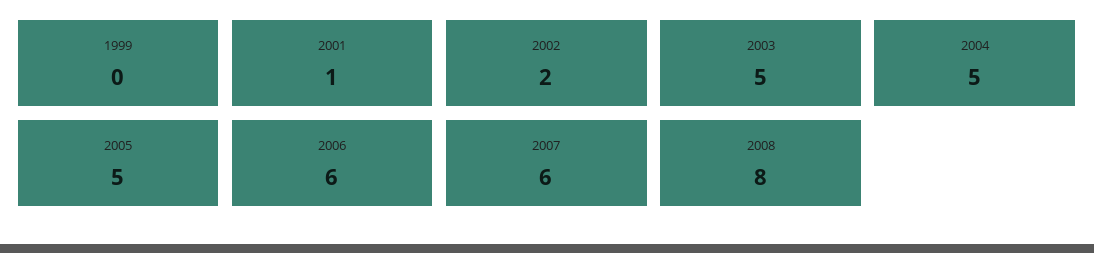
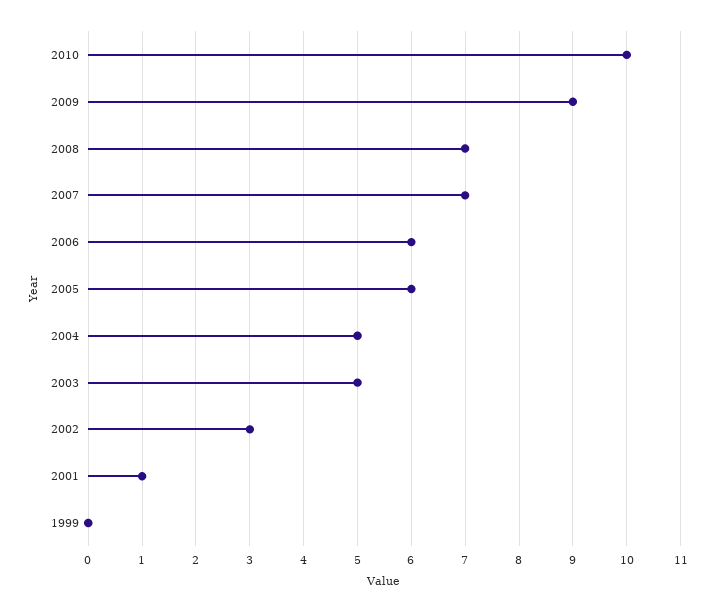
2002: 2 -> 3
2005: 5 -> 6
2007: 6 -> 7
2008: 8 -> 7
2010: none -> 10
2009: none -> 9

